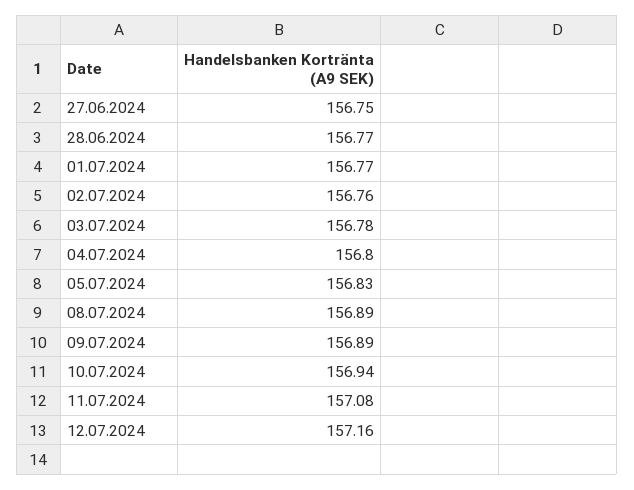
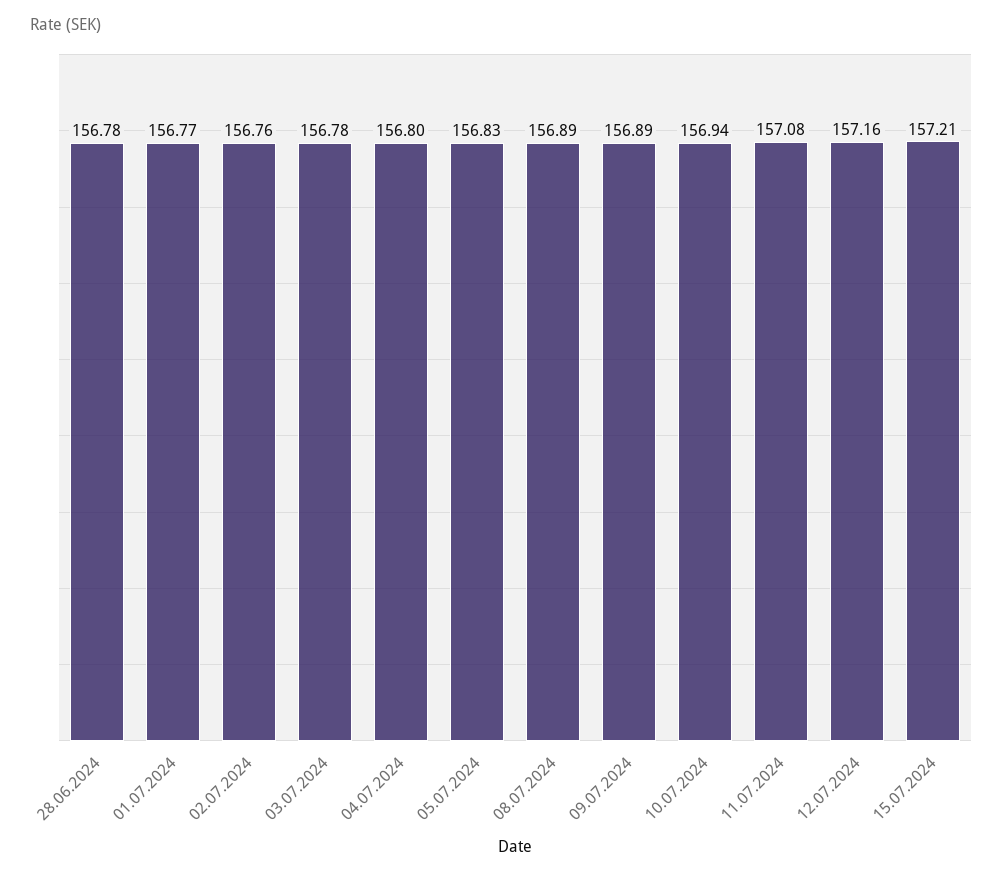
27.06.2024: 156.75 -> none
28.06.2024: 156.77 -> 156.78
15.07.2024: none -> 157.21

